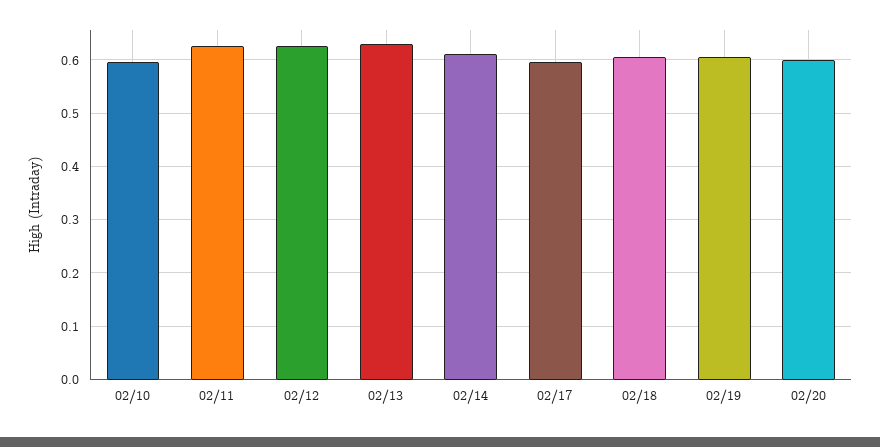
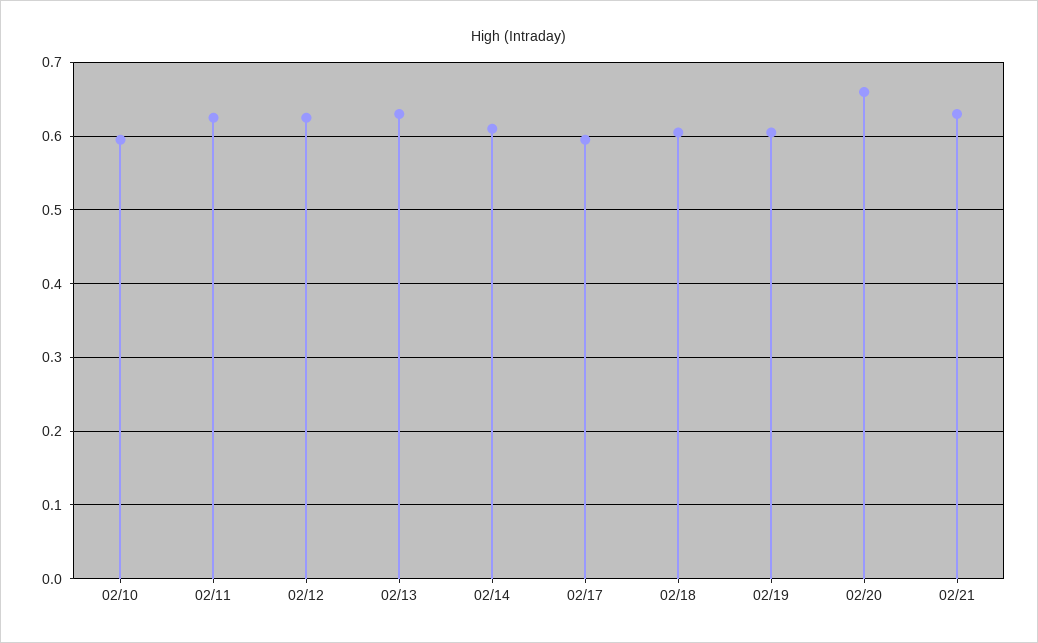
02/20: 0.6 -> 0.66
02/21: none -> 0.63

